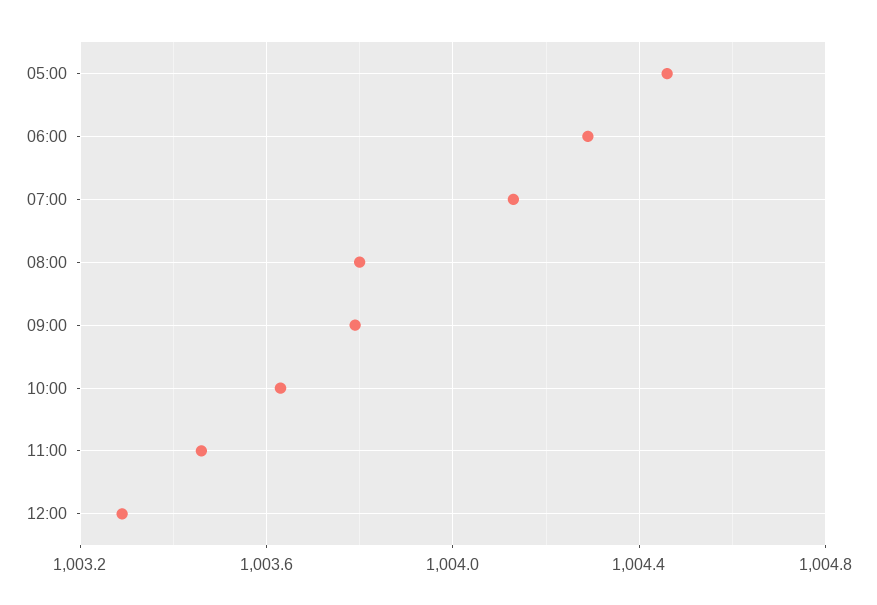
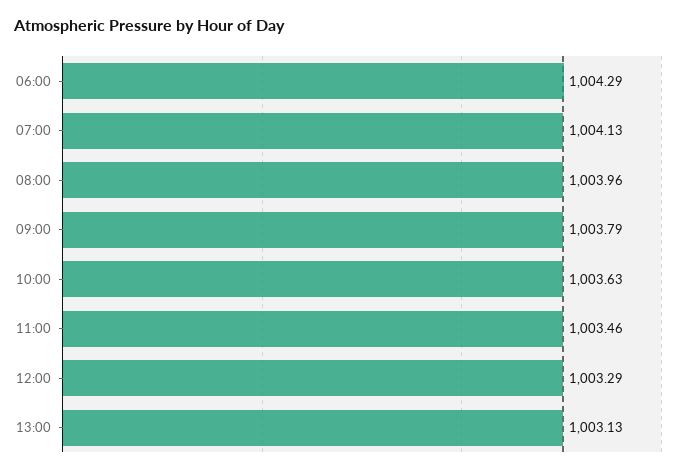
05:00: 1004.45 -> none
08:00: 1003.8 -> 1003.96
13:00: none -> 1003.13

